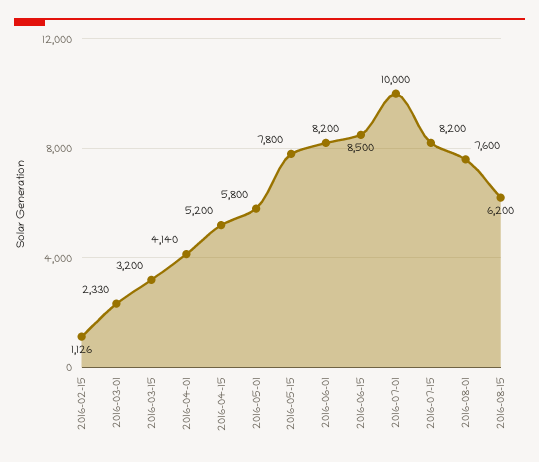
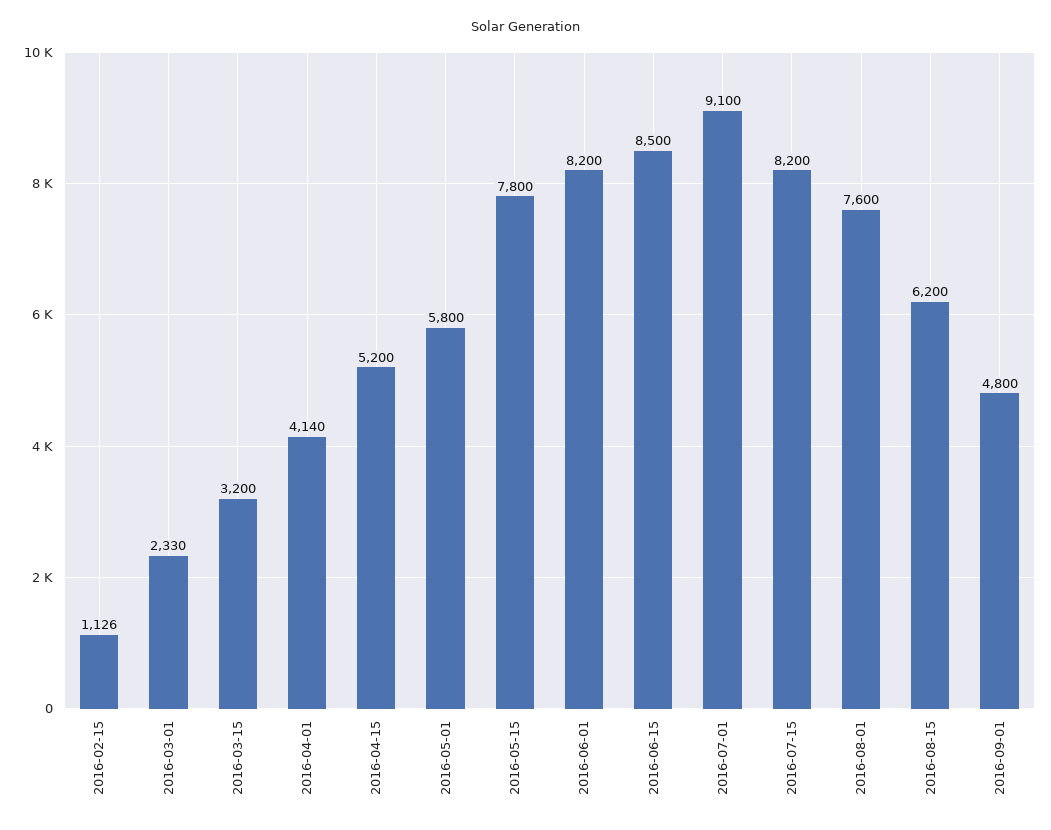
2016-07-01: 10000 -> 9100
2016-09-01: none -> 4800

